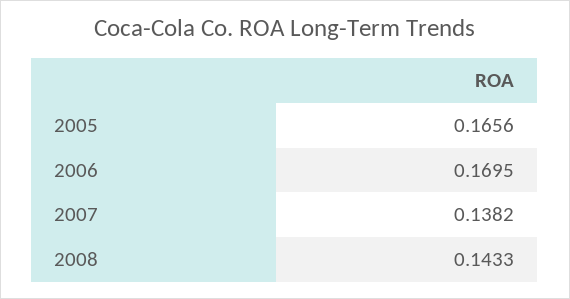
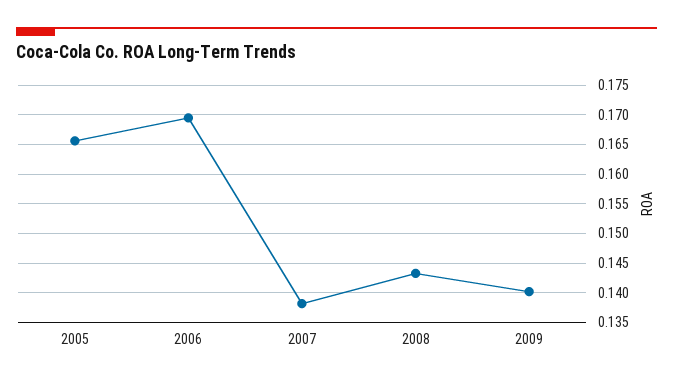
2009: none -> 0.14

